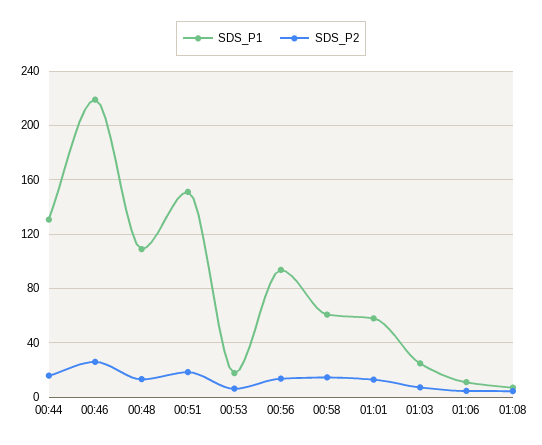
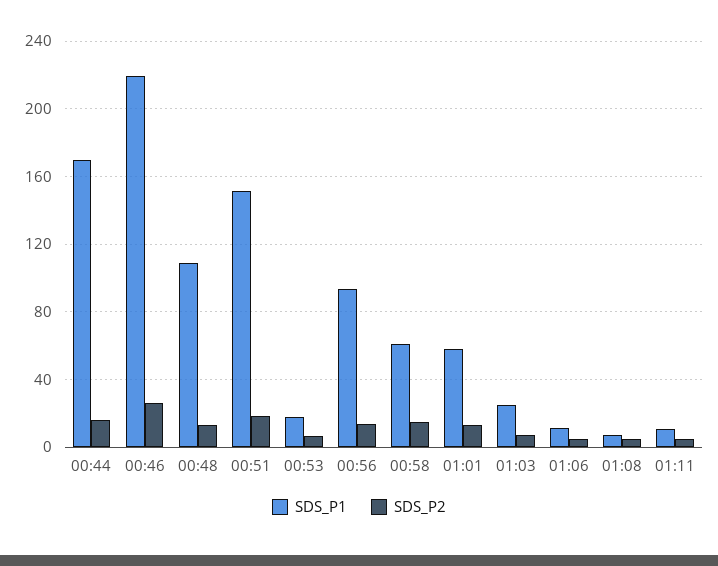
SDS_P1, 00:44: 130 -> 170
SDS_P1, 01:11: none -> 10
SDS_P2, 01:11: none -> 5

